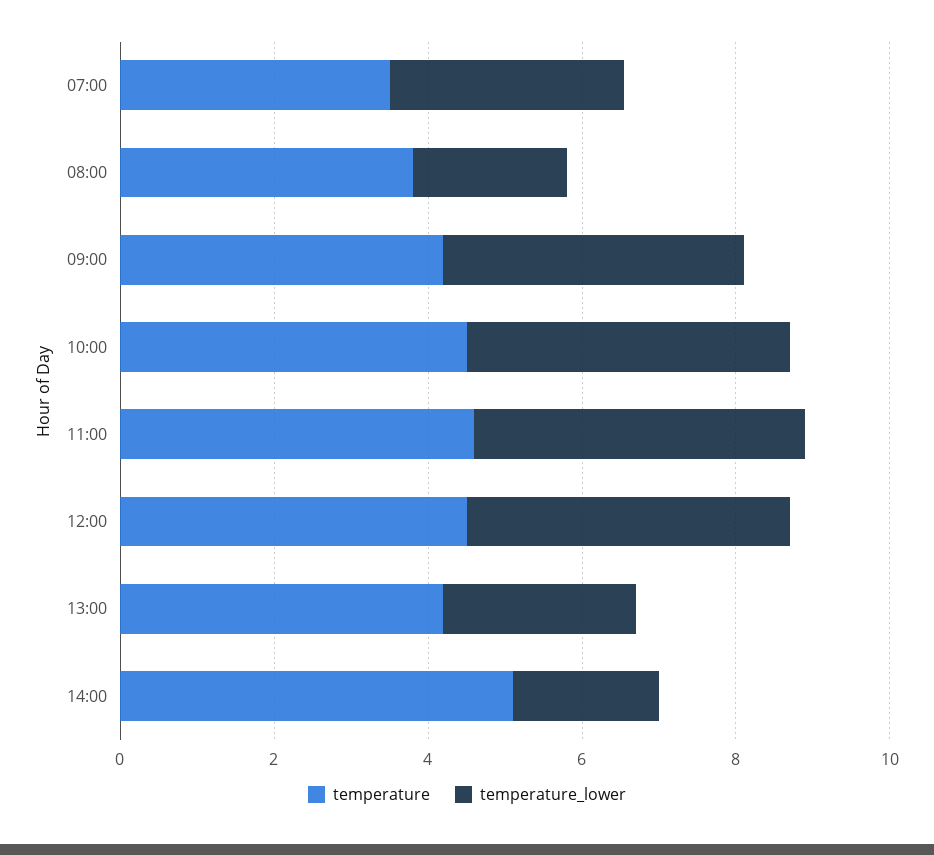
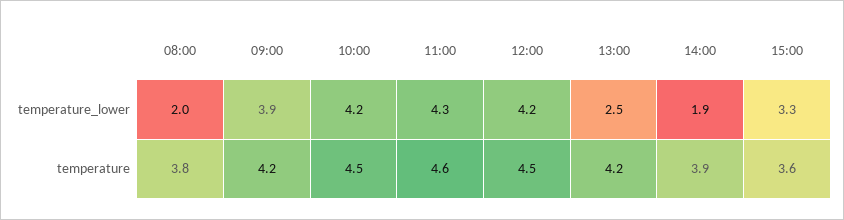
temperature, 07:00: 3.5 -> none
temperature_lower, 07:00: 3 -> none
temperature, 14:00: 5 -> 3.9
temperature_lower, 15:00: none -> 3.3
temperature, 15:00: none -> 3.6

